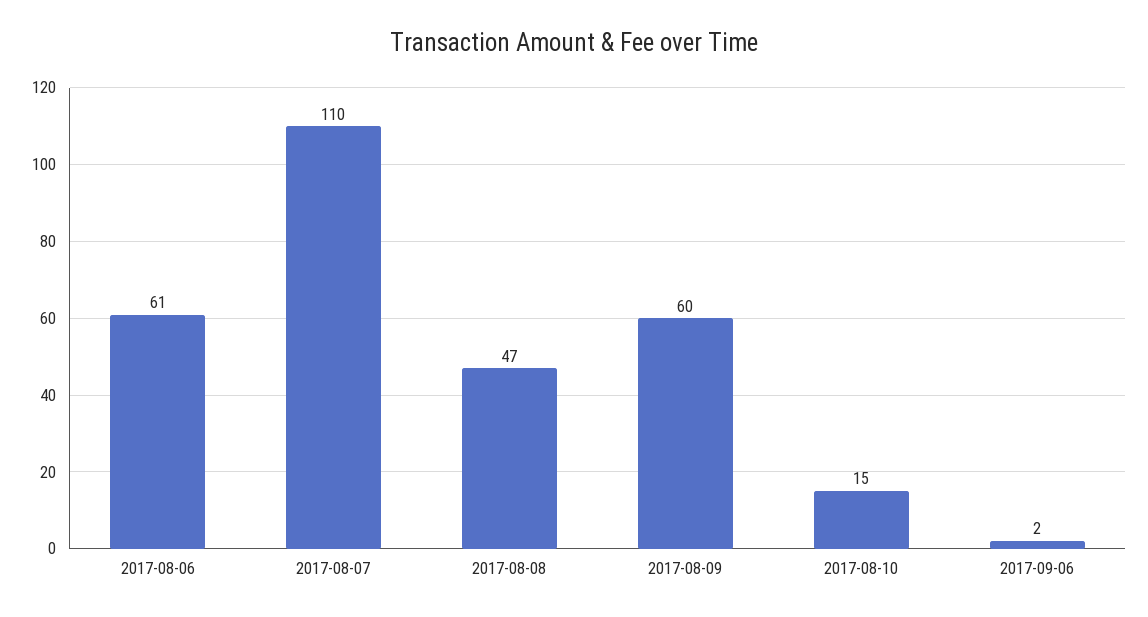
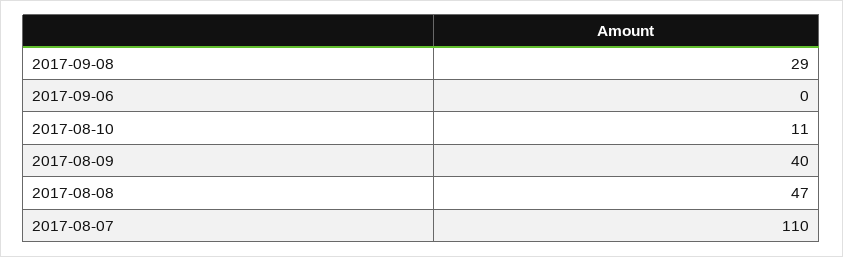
2017-08-06: 61 -> none
2017-08-09: 60 -> 40
2017-08-10: 15 -> 11
2017-09-06: 2 -> 0
2017-09-08: none -> 29

